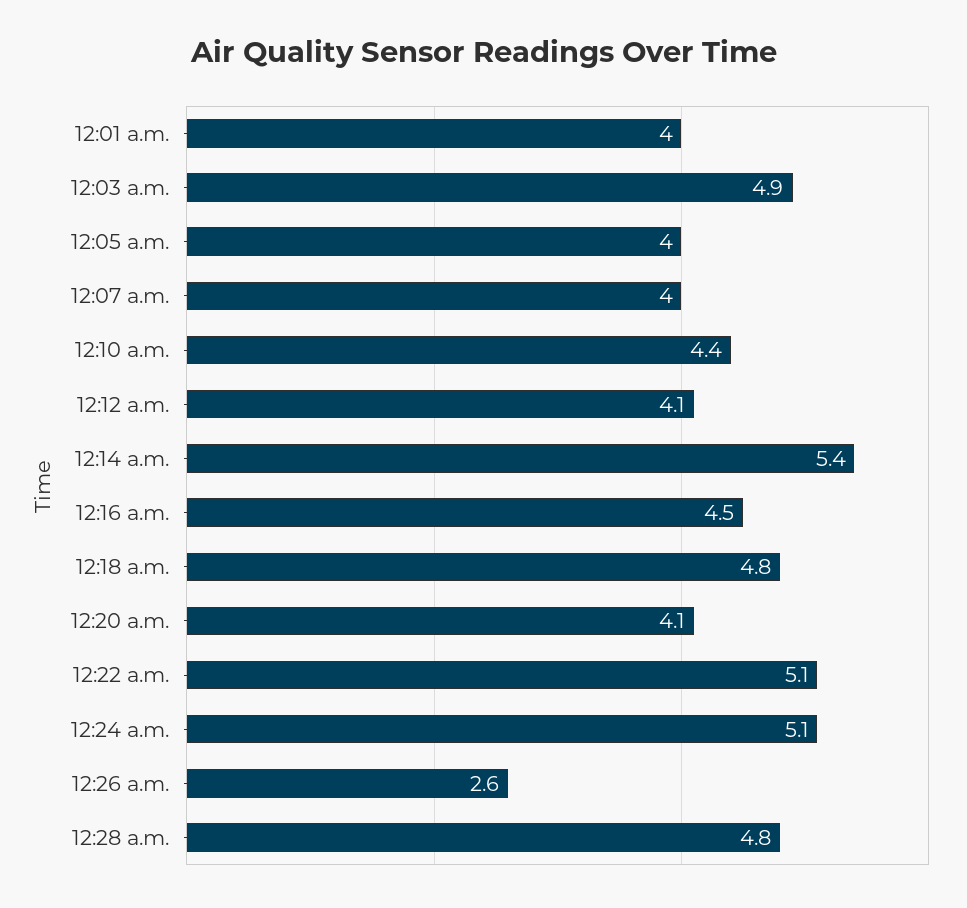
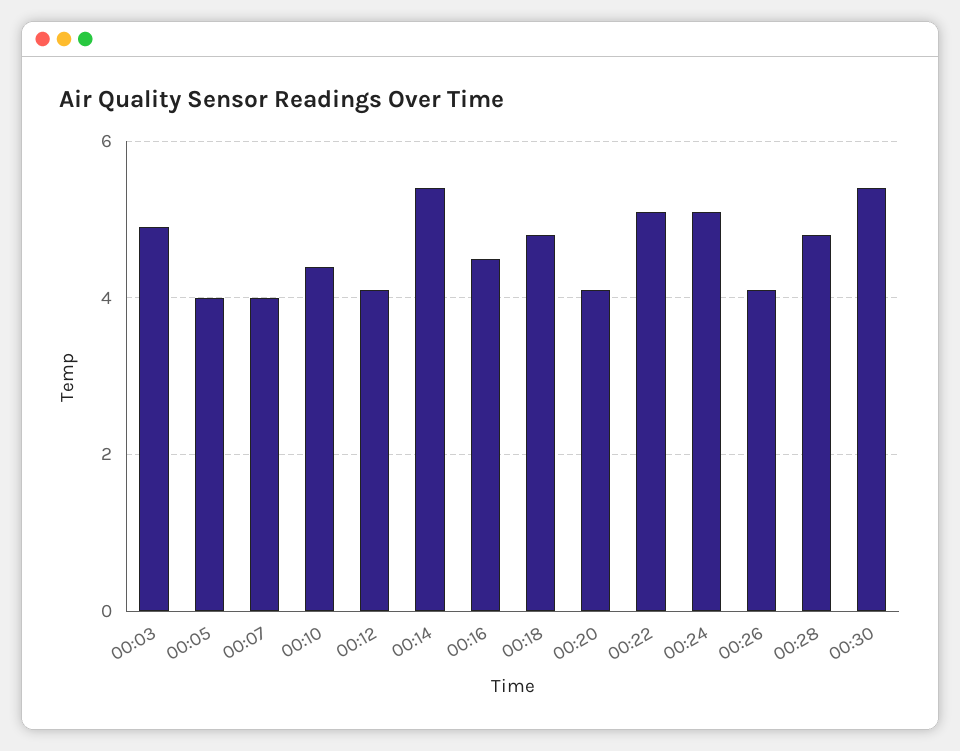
12:01 a.m.: 4 -> none
12:26 a.m.: 2.6 -> 4
00:30: none -> 5.5

